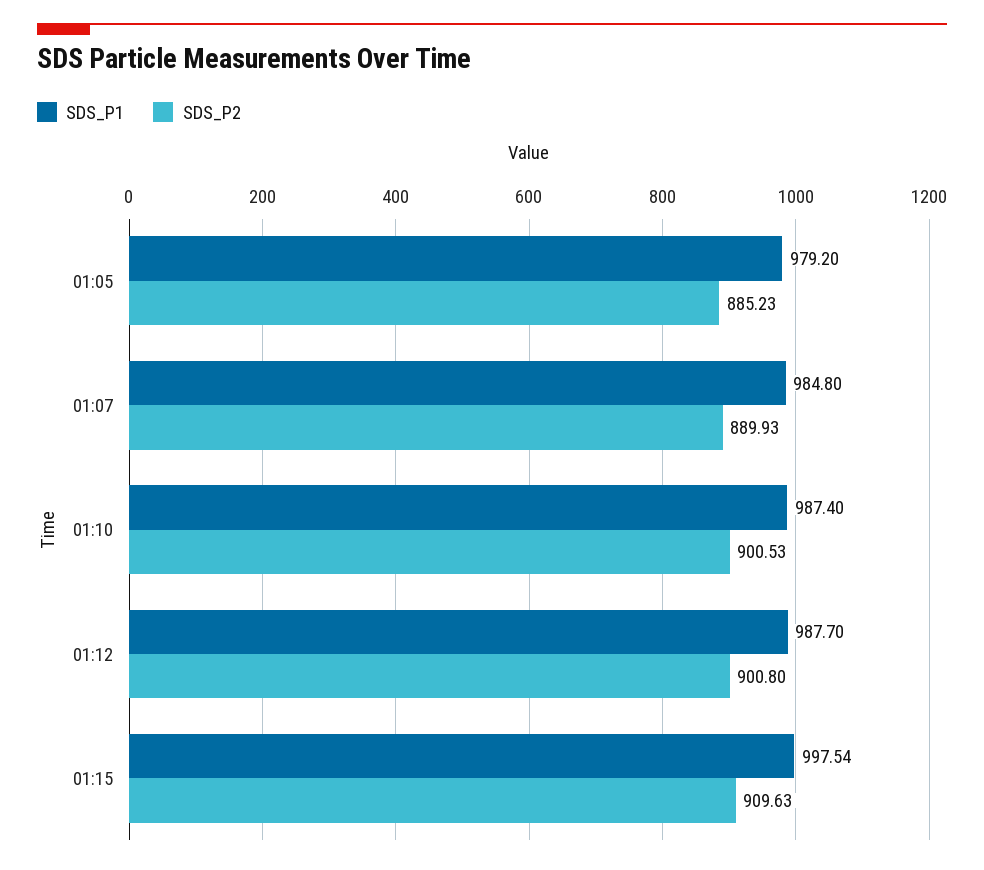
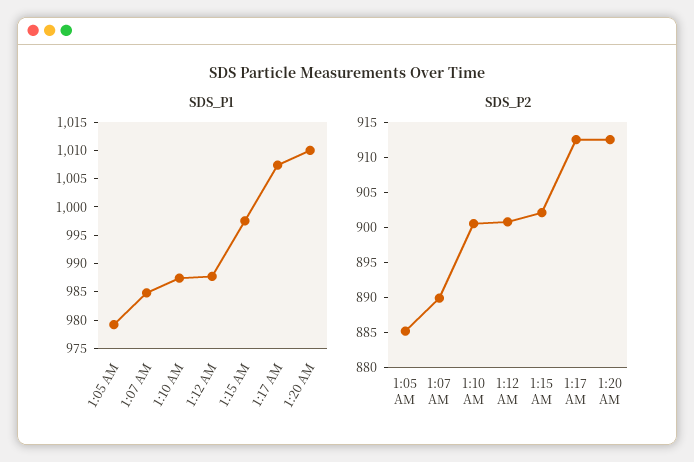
SDS_P2, 01:15: 909.63 -> 902.5
SDS_P1, 1:17 AM: none -> 1007.5
SDS_P1, 1:20 AM: none -> 1010
SDS_P2, 1:17 AM: none -> 912.5
SDS_P2, 1:20 AM: none -> 912.5

